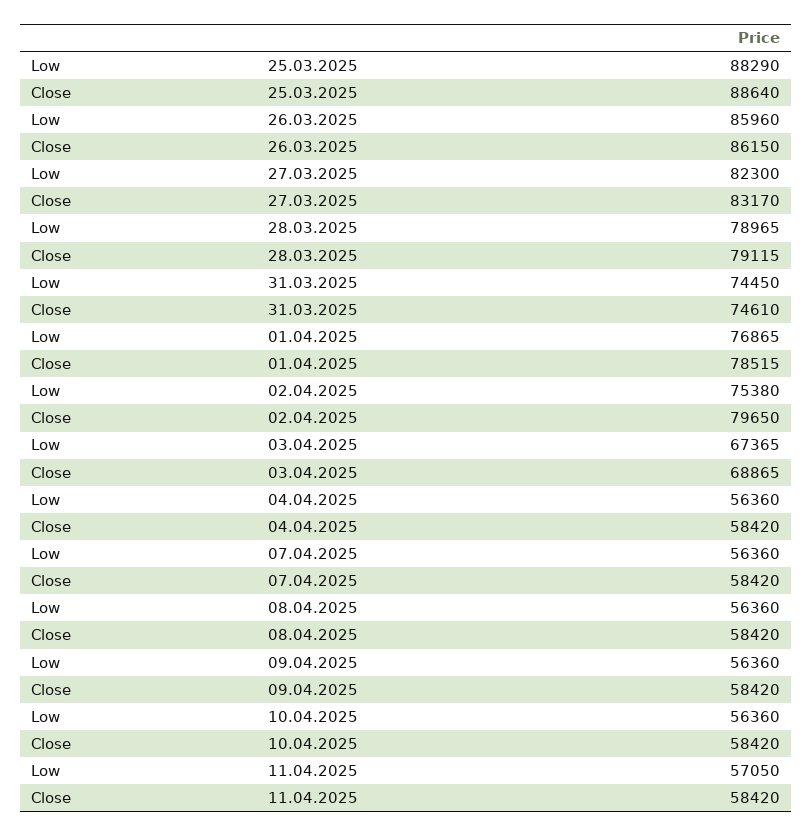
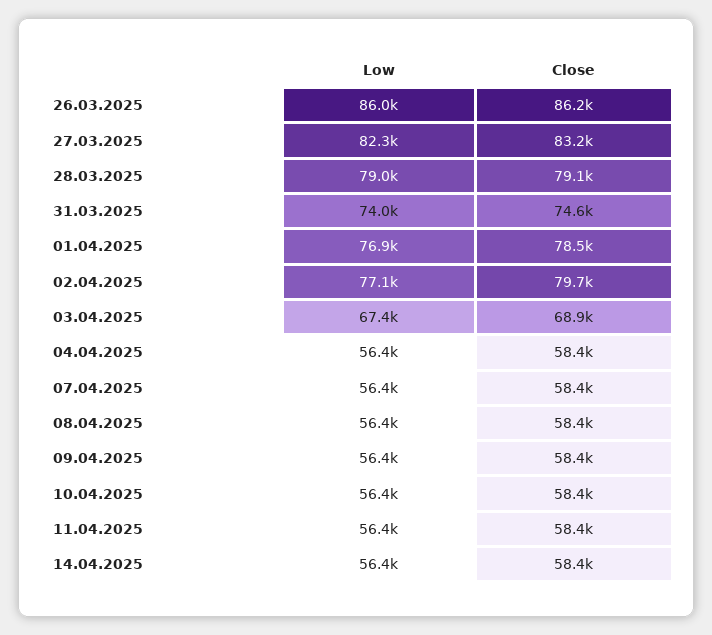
Low, 25.03.2025: 88290 -> none
Close, 25.03.2025: 88640 -> none
Low, 31.03.2025: 74450 -> 74000
Low, 02.04.2025: 75380 -> 77100
Low, 11.04.2025: 57050 -> 56400
Low, 14.04.2025: none -> 56400
Close, 14.04.2025: none -> 58400

